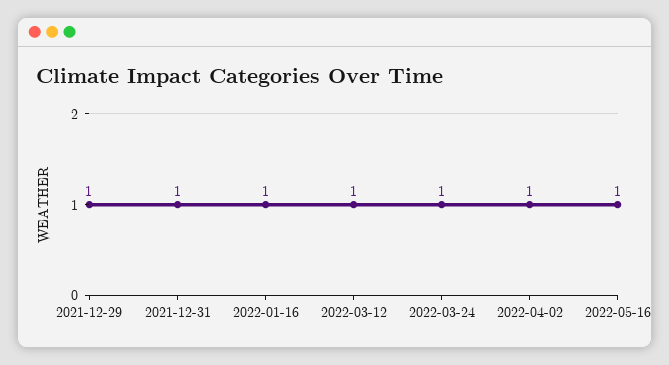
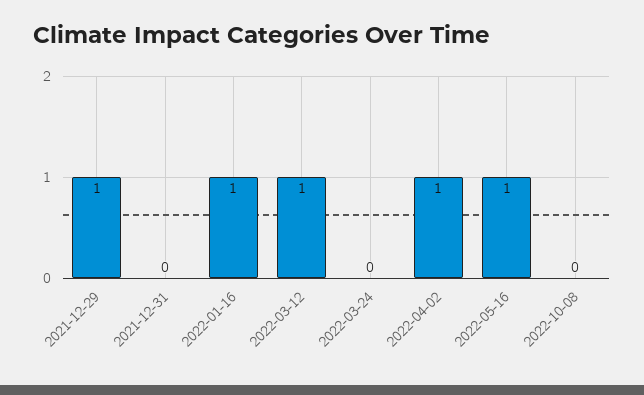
2021-12-31: 1 -> 0
2022-03-24: 1 -> 0
2022-10-08: none -> 0

